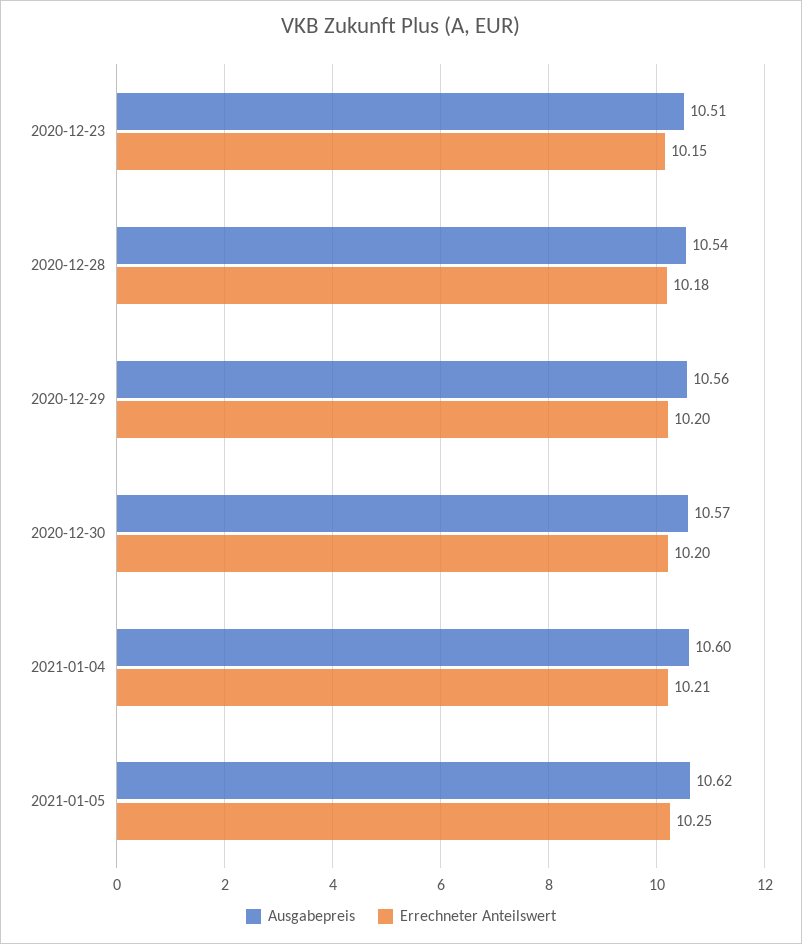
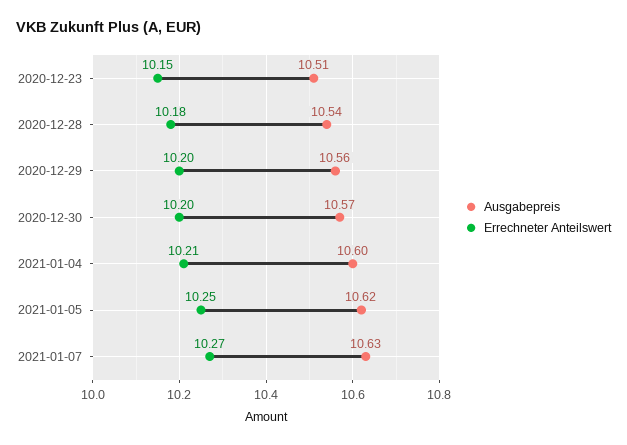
Ausgabepreis, 2021-01-07: none -> 10.63
Errechneter Anteilswert, 2021-01-07: none -> 10.27

